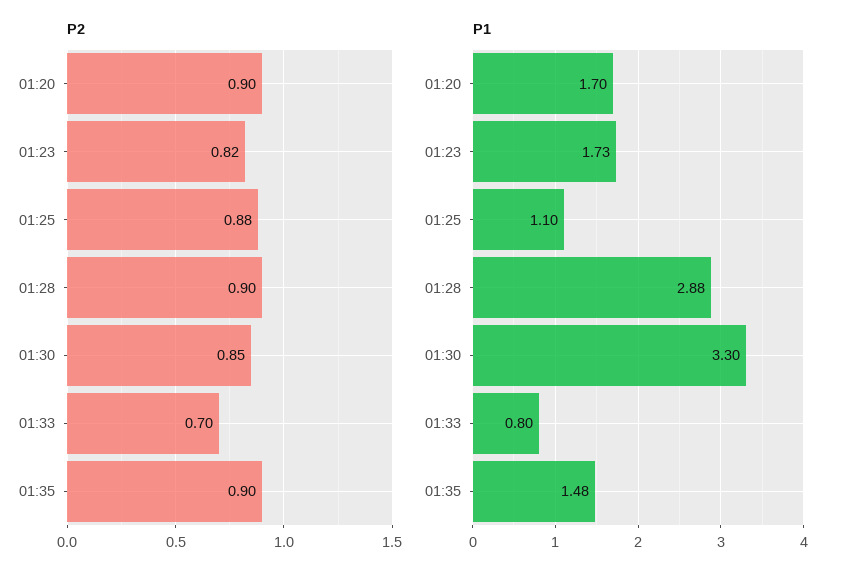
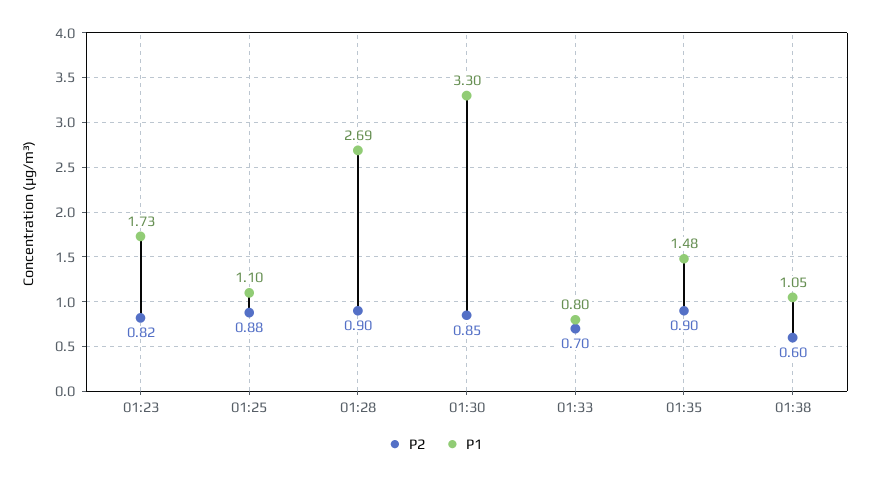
P2, 01:20: 0.9 -> none
P1, 01:20: 1.7 -> none
P1, 01:28: 2.88 -> 2.69
P2, 01:38: none -> 0.6
P1, 01:38: none -> 1.05

